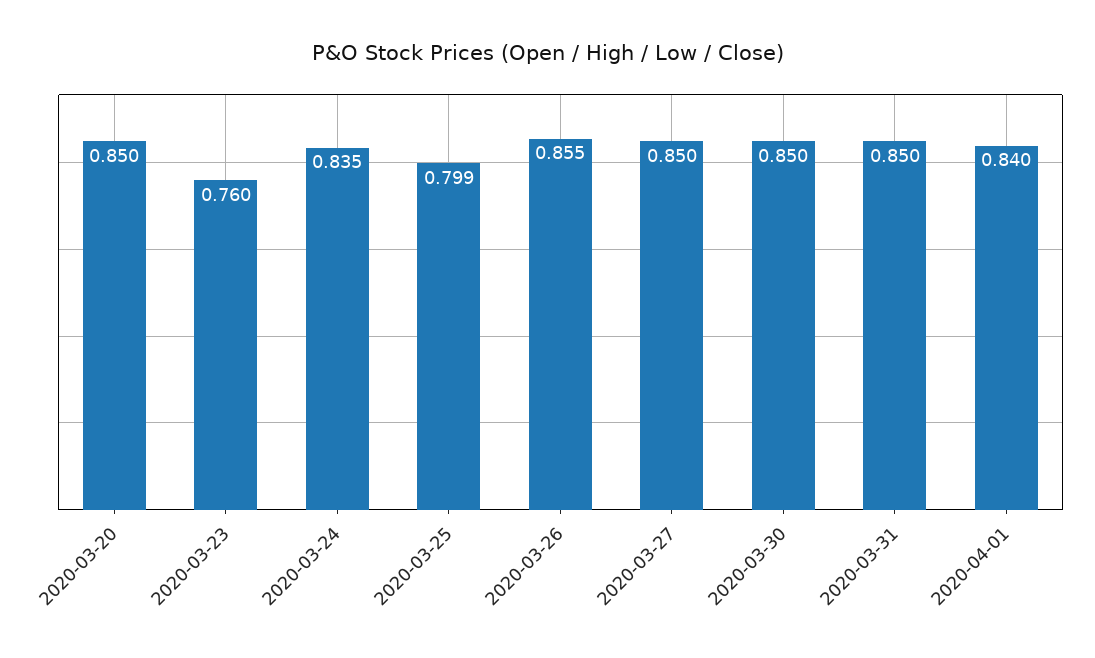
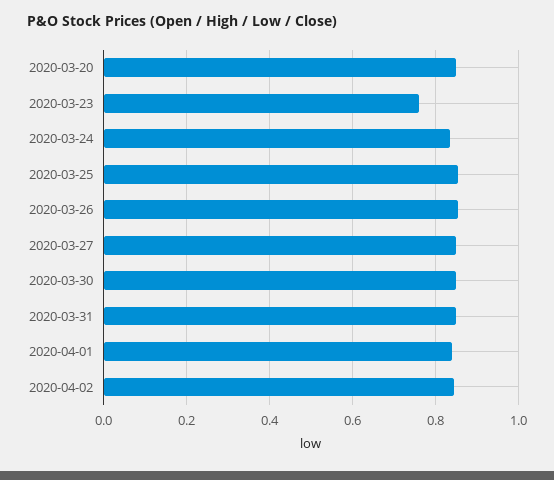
2020-03-25: 0.799 -> 0.86
2020-04-02: none -> 0.84

